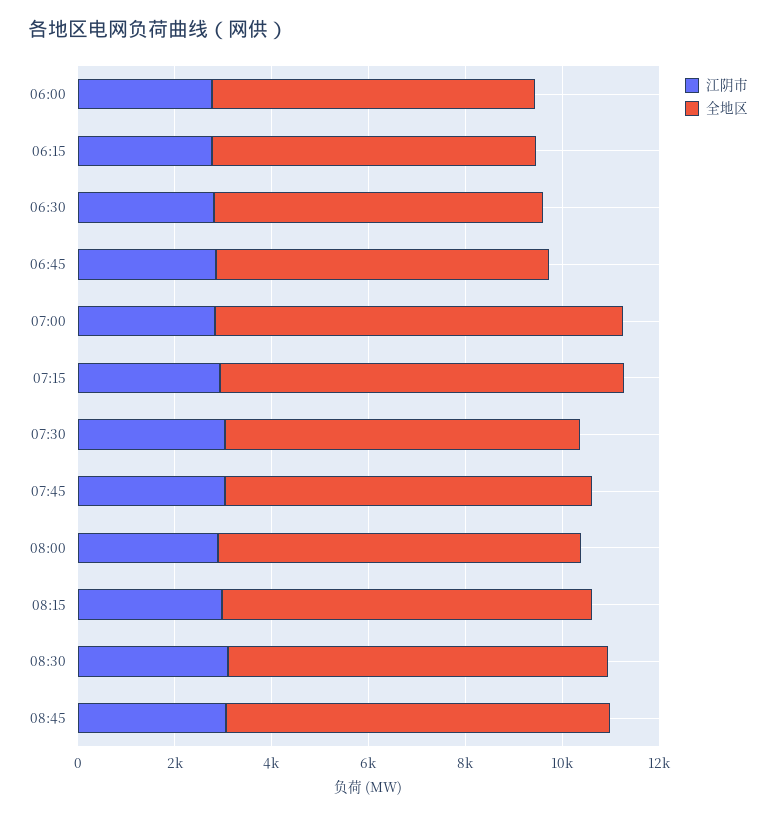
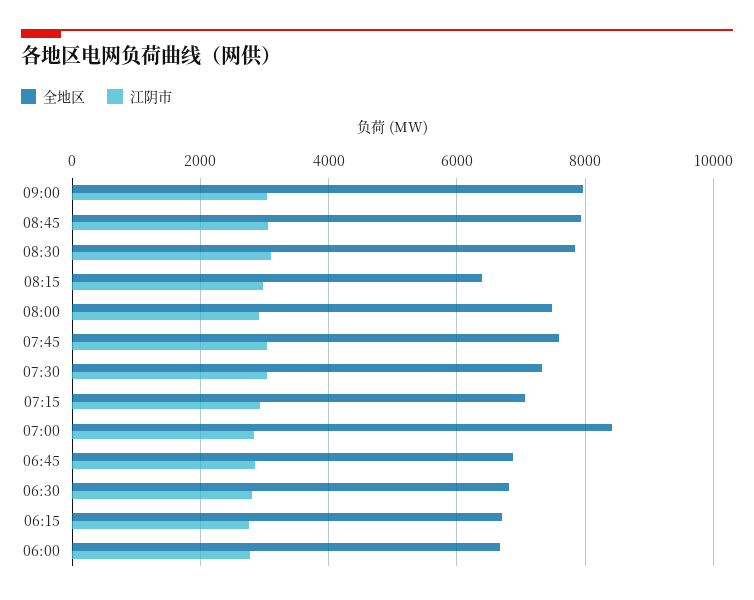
全地区, 07:15: 8500 -> 7000
全地区, 08:15: 7500 -> 6400
全地区, 09:00: none -> 8000
江阴市, 09:00: none -> 3000

